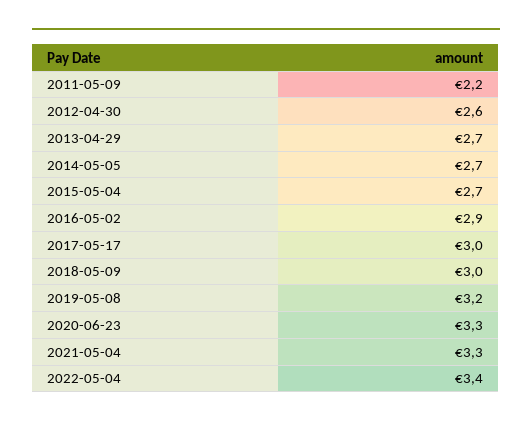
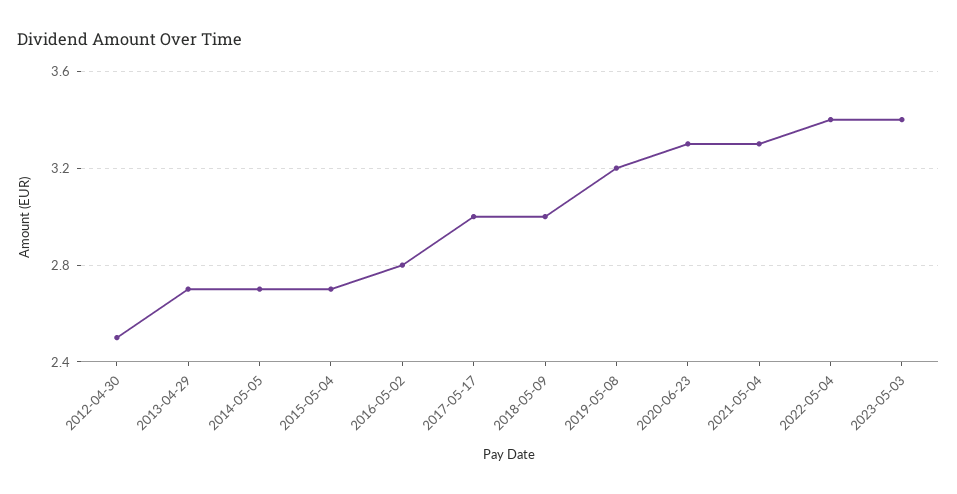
2011-05-09: 2.2 -> none
2012-04-30: 2.6 -> 2.5
2016-05-02: 2.9 -> 2.8
2023-05-03: none -> 3.4

